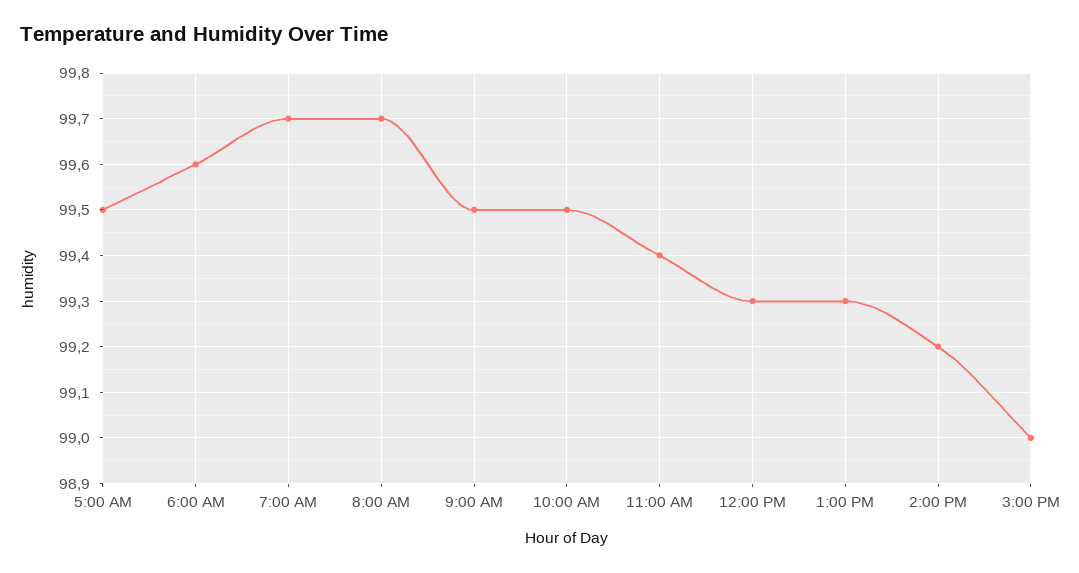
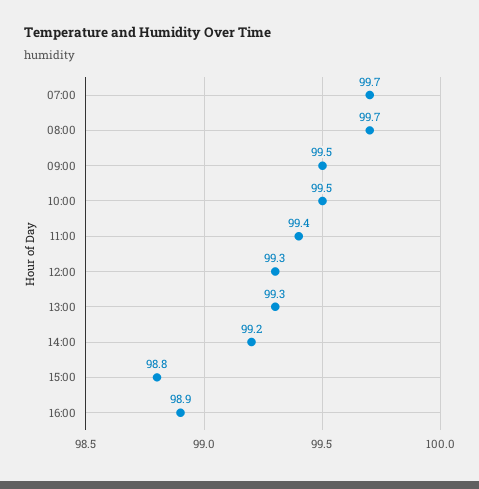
5:00 AM: 99.5 -> none
6:00 AM: 99.6 -> none
3:00 PM: 99 -> 98.8
16:00: none -> 98.9

